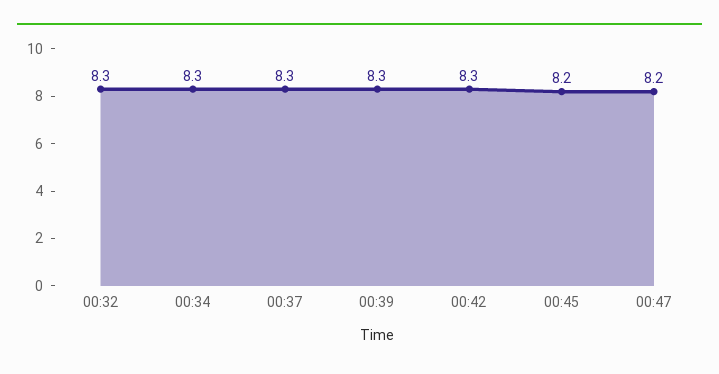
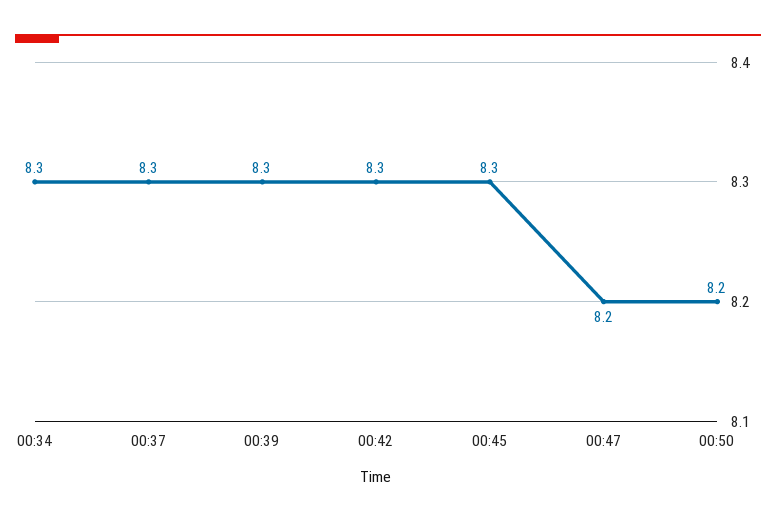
00:32: 8.3 -> none
00:45: 8.2 -> 8.3
00:50: none -> 8.2

